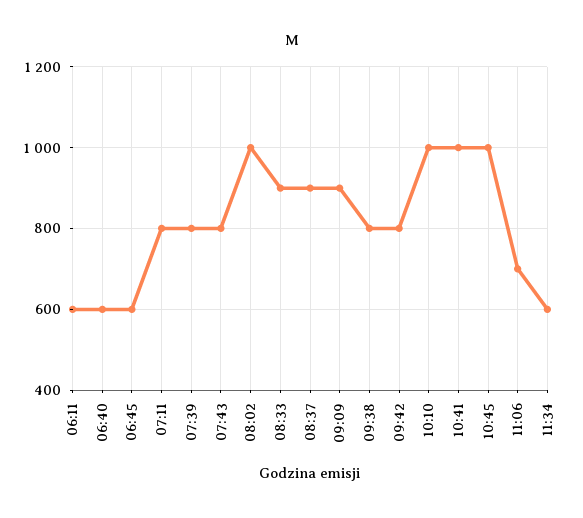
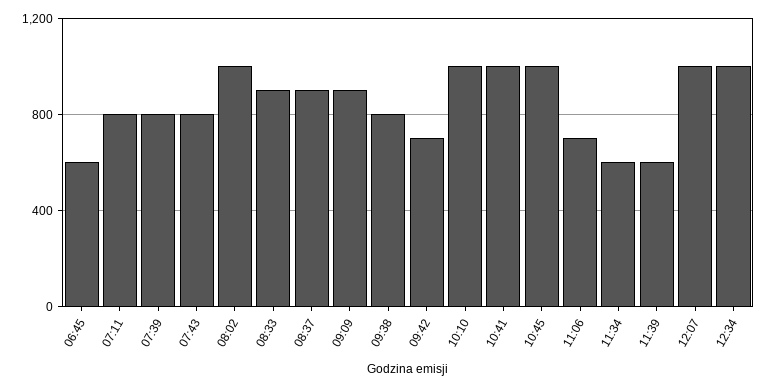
06:11: 600 -> none
06:40: 600 -> none
09:42: 800 -> 700
11:39: none -> 600
12:07: none -> 1000
12:34: none -> 1000

